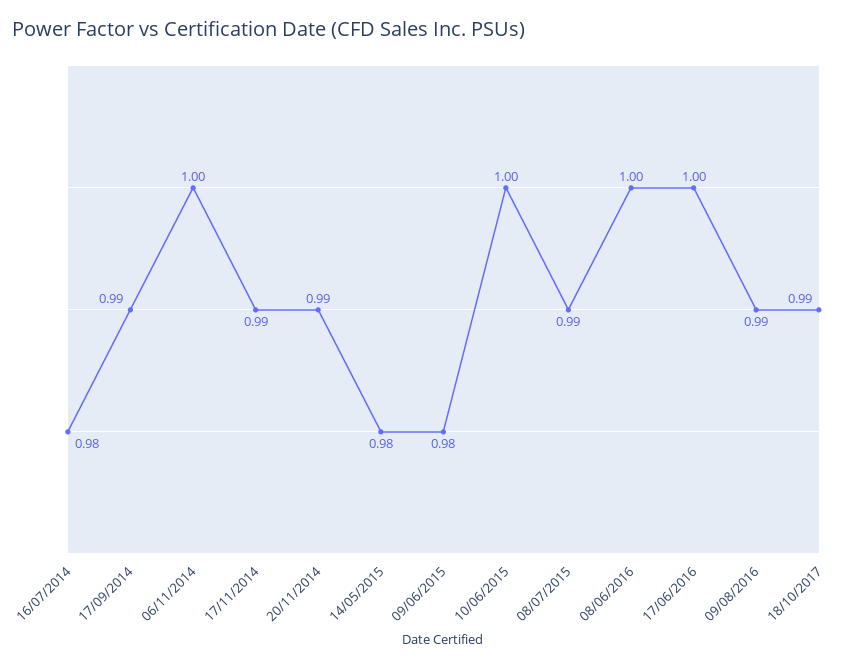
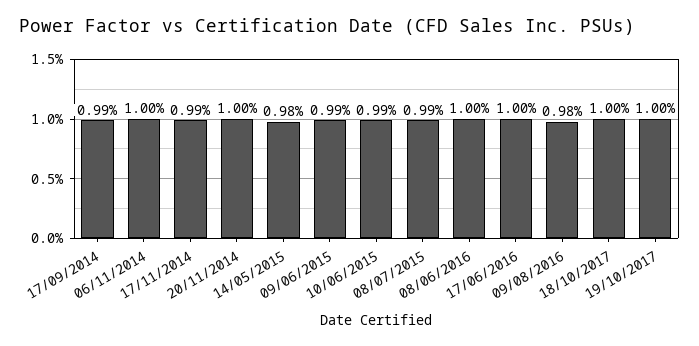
16/07/2014: 0.98 -> none
20/11/2014: 0.99 -> 1
09/06/2015: 0.98 -> 0.99
10/06/2015: 1 -> 0.99
09/08/2016: 0.99 -> 0.98
18/10/2017: 0.99 -> 1
19/10/2017: none -> 1

